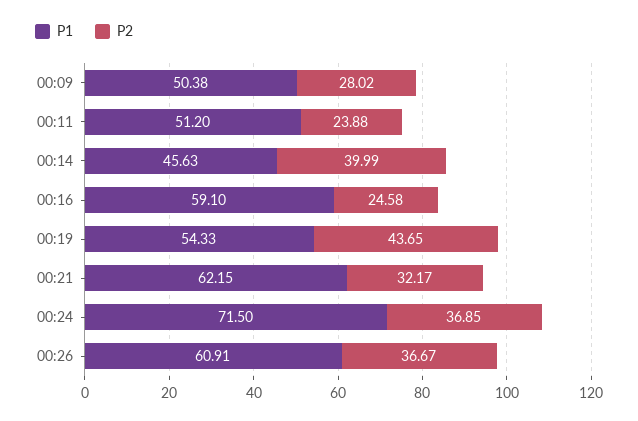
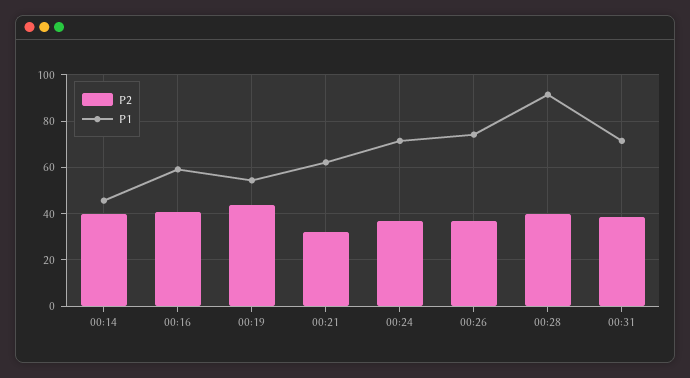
P1, 00:09: 50.38 -> none
P2, 00:09: 28.02 -> none
P1, 00:11: 51.2 -> none
P2, 00:11: 23.88 -> none
P2, 00:16: 24.58 -> 40
P1, 00:26: 60.91 -> 75
P2, 00:28: none -> 40
P1, 00:28: none -> 90
P2, 00:31: none -> 40
P1, 00:31: none -> 70

